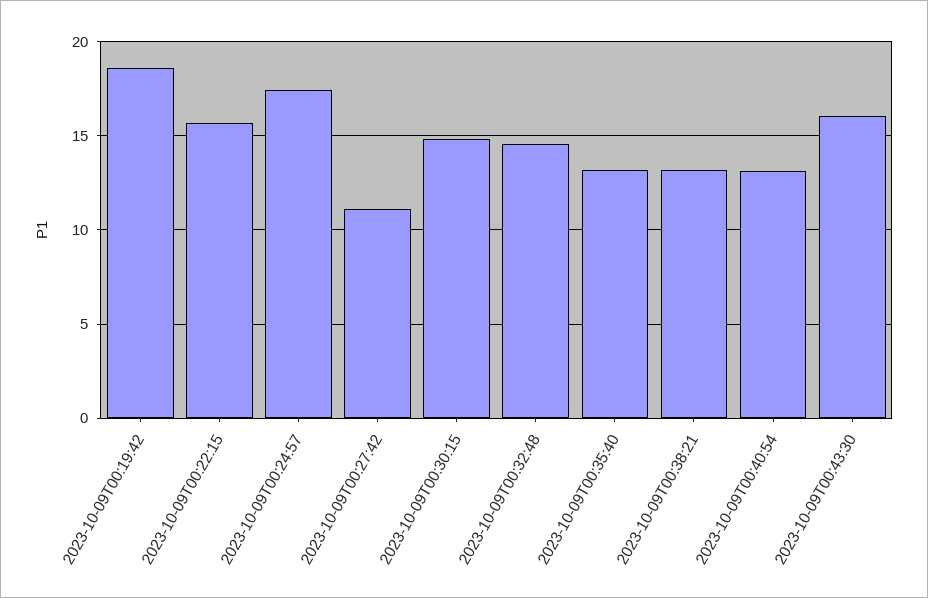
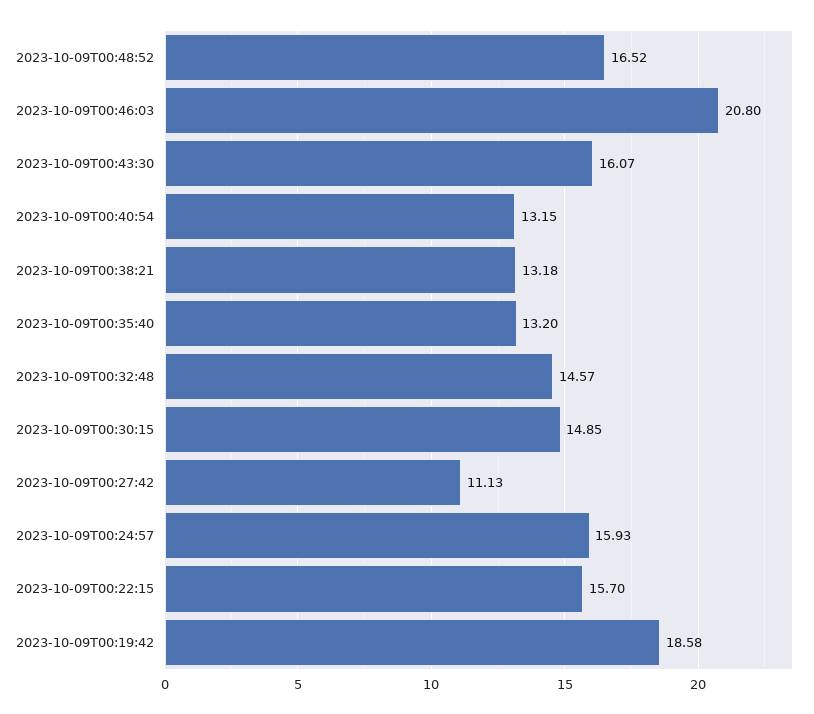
2023-10-09T00:24:57: 17.5 -> 15.93
2023-10-09T00:48:52: none -> 16.52
2023-10-09T00:46:03: none -> 20.8

